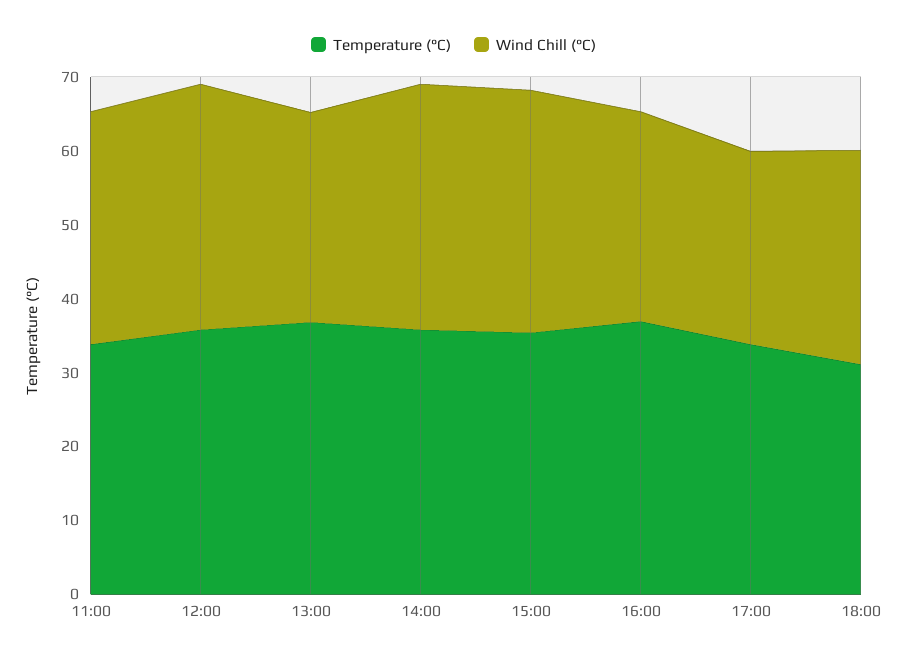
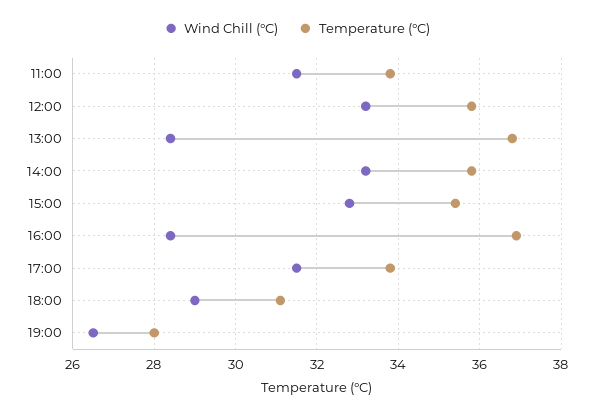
Wind Chill (°C), 17:00: 26 -> 31.5
Wind Chill (°C), 19:00: none -> 26.5
Temperature (°C), 19:00: none -> 28

